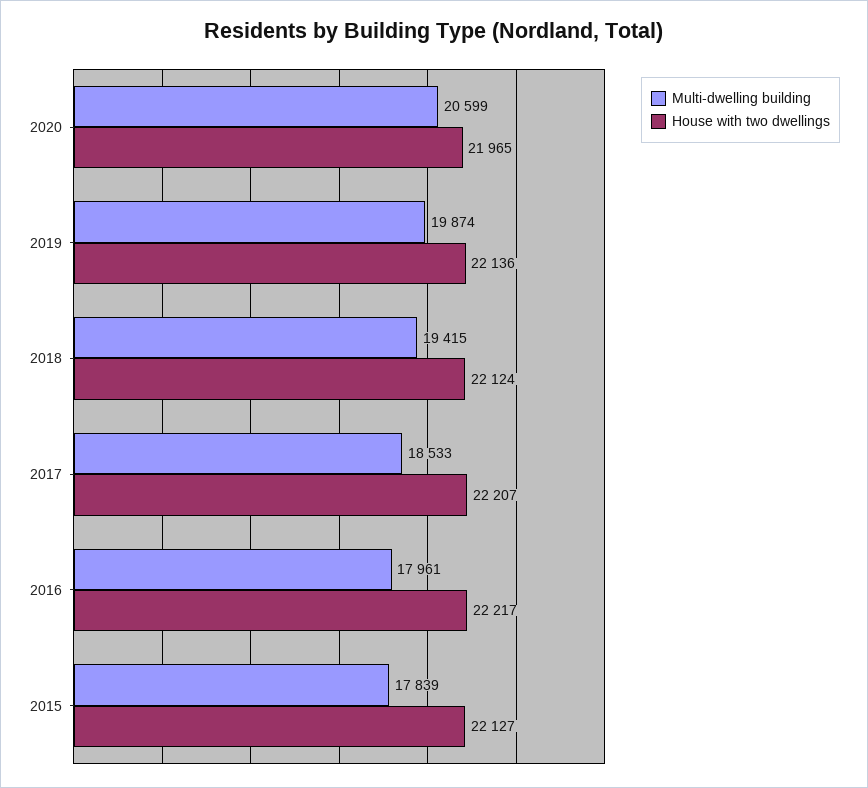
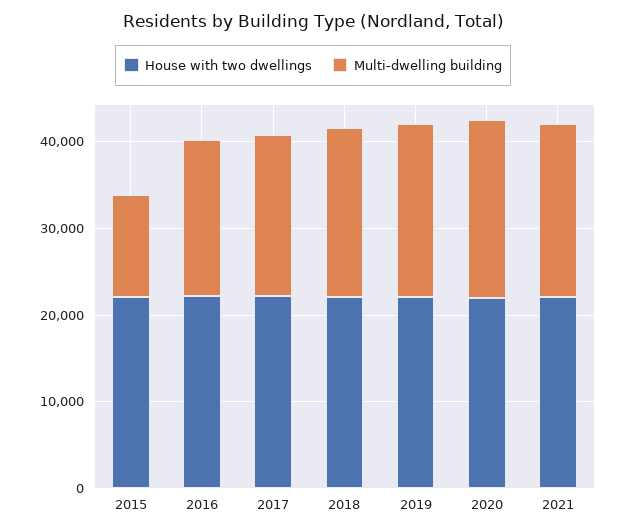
Multi-dwelling building, 2015: 17839 -> 12000
House with two dwellings, 2021: none -> 22000
Multi-dwelling building, 2021: none -> 20000

